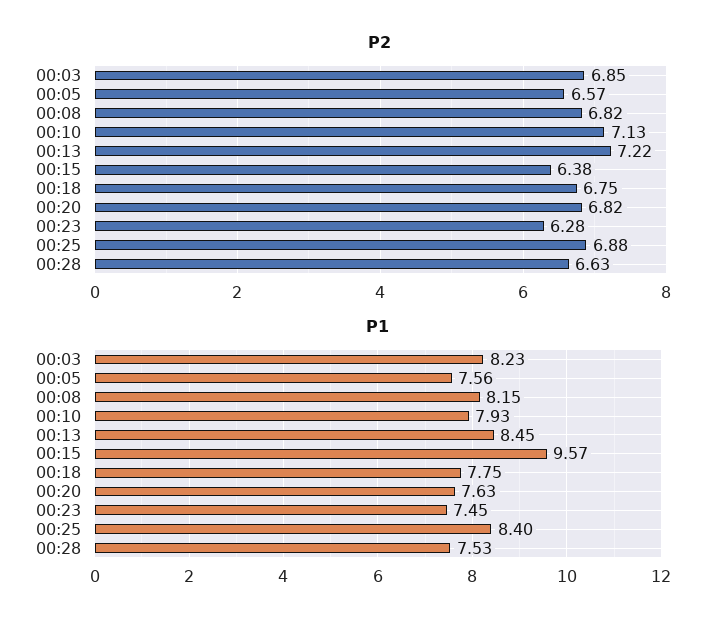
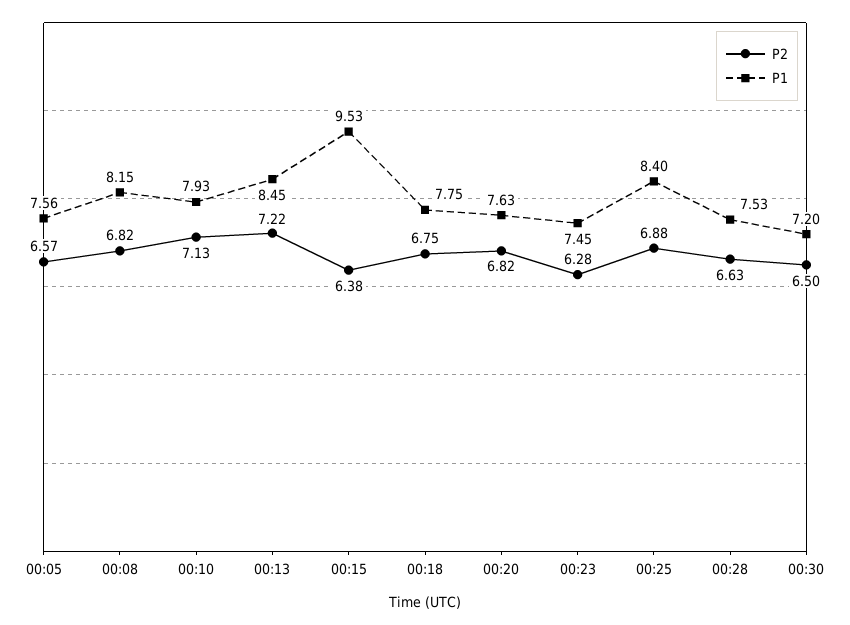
P2, 00:03: 6.85 -> none
P1, 00:03: 8.23 -> none
P1, 00:15: 9.57 -> 9.53
P2, 00:30: none -> 6.5
P1, 00:30: none -> 7.2

